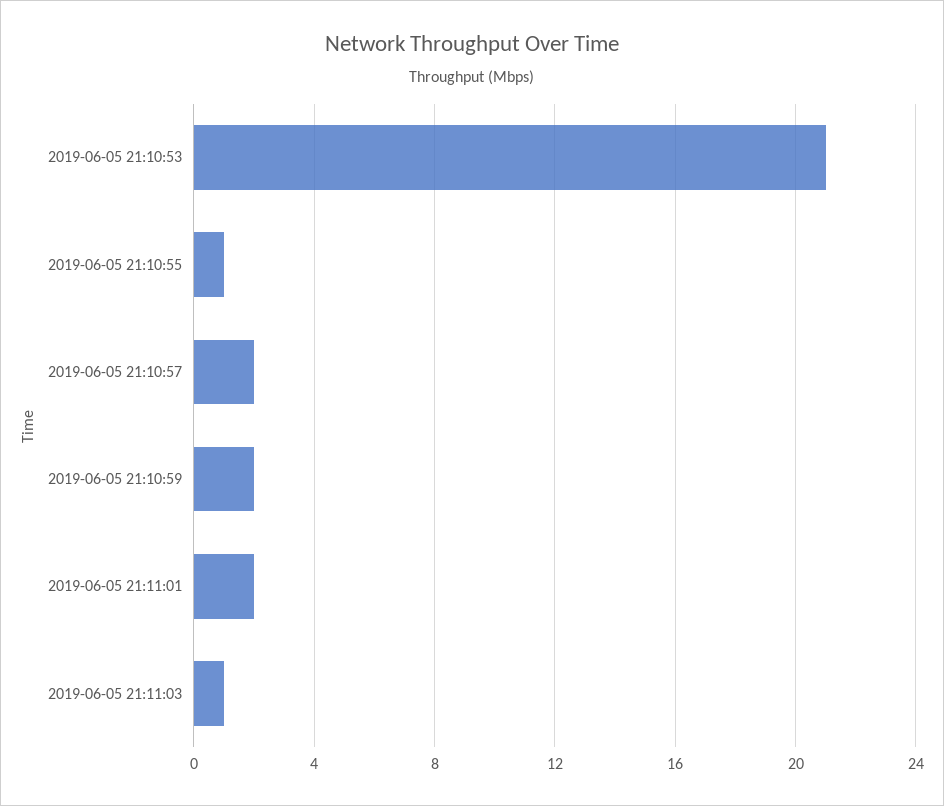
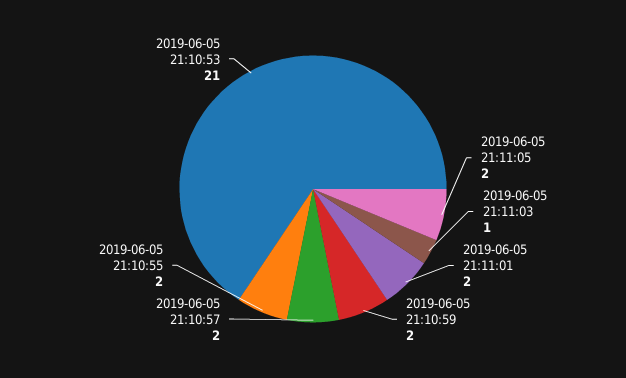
2019-06-05 21:10:55: 1 -> 2
2019-06-05 21:11:05: none -> 2

